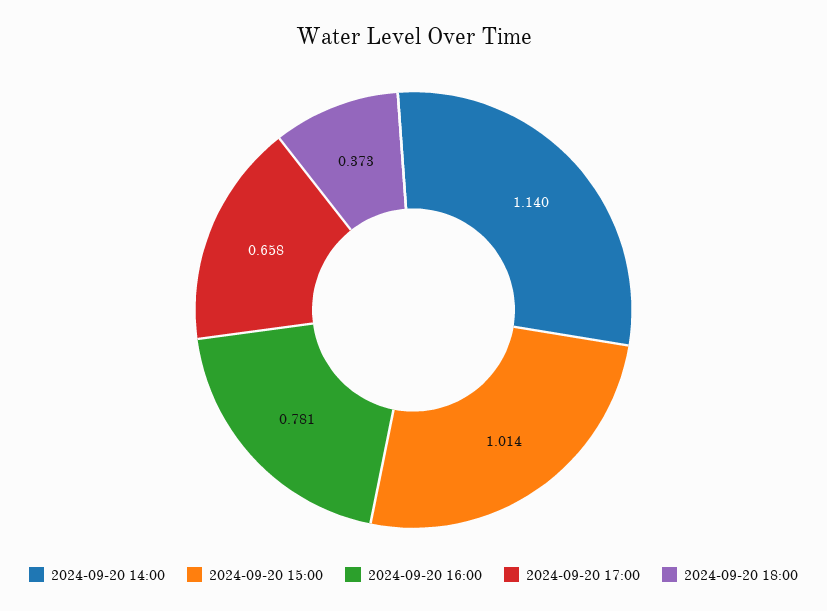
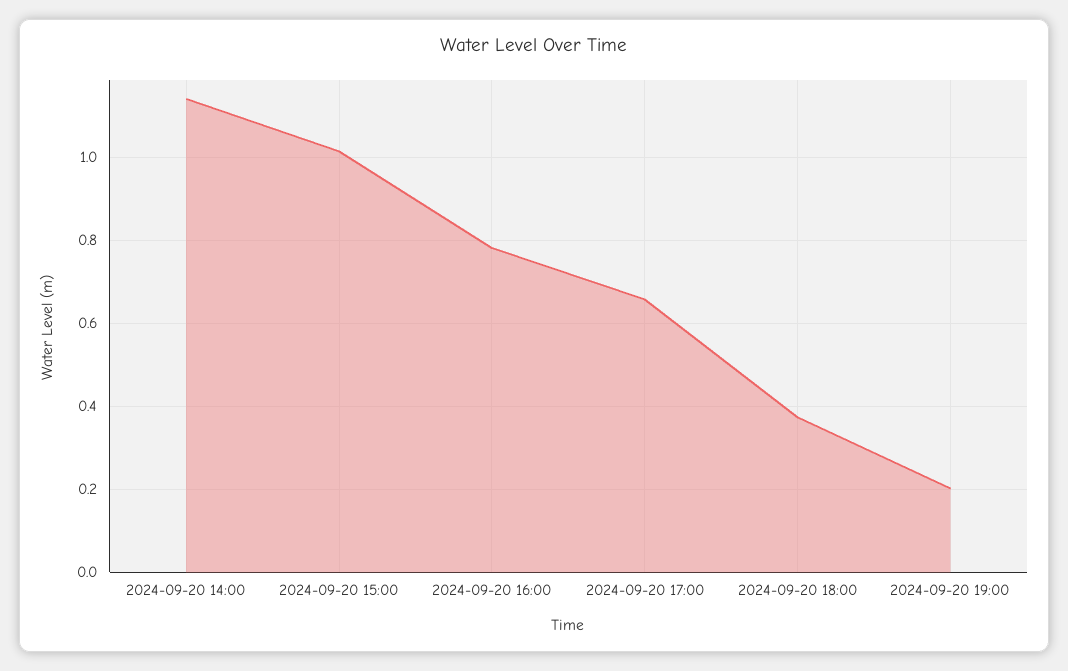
2024-09-20 19:00: none -> 0.2

